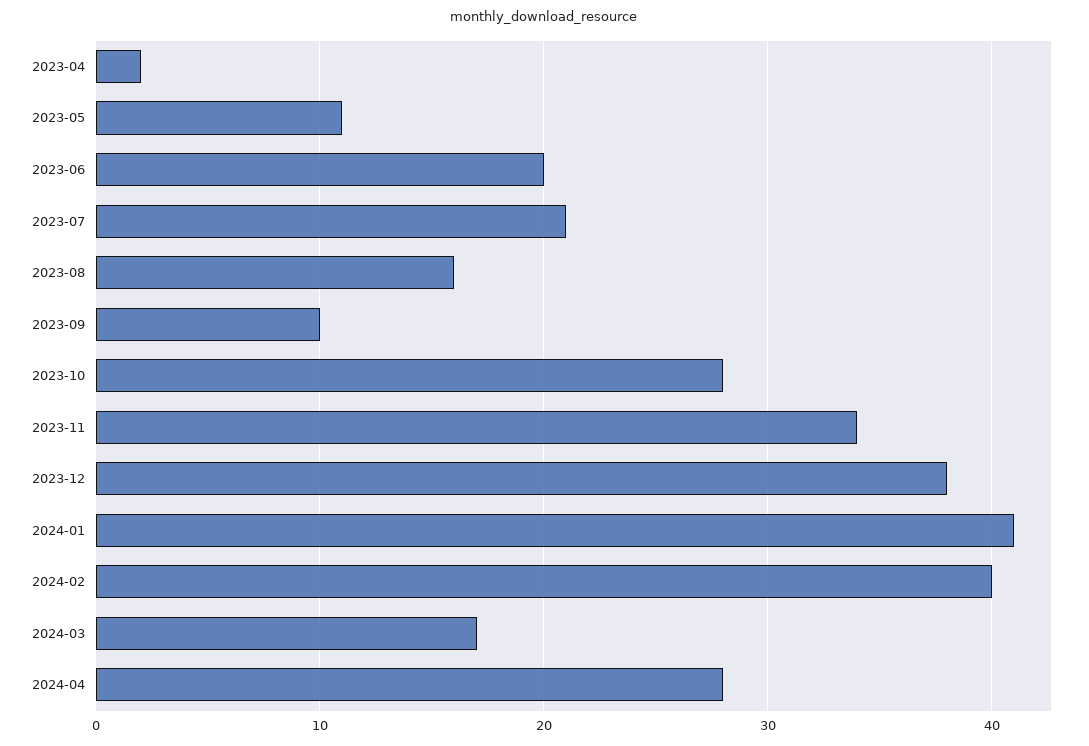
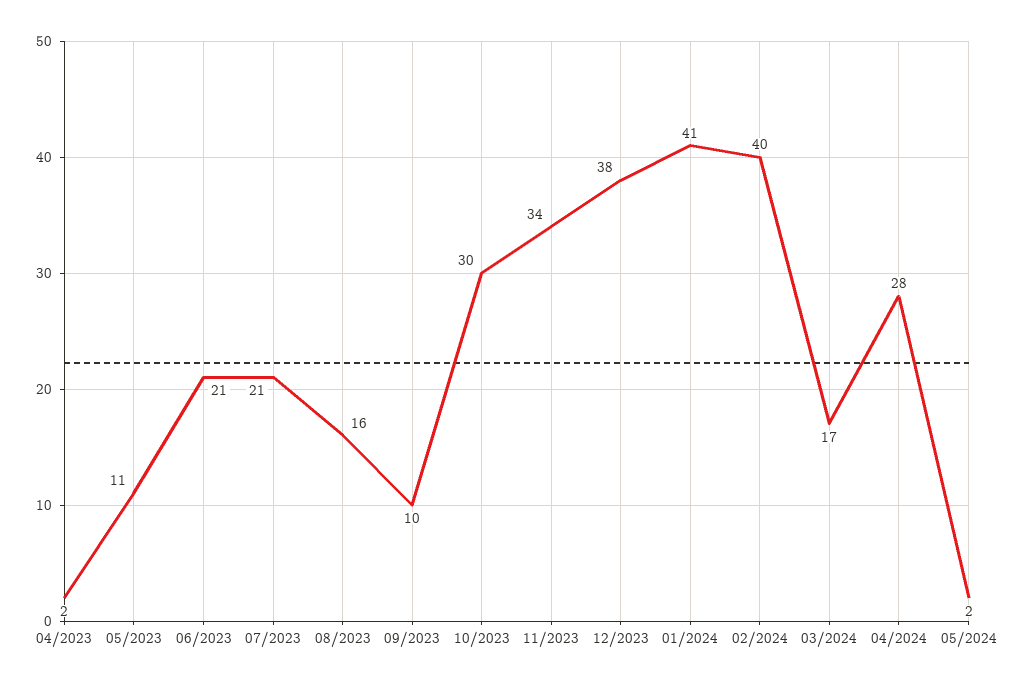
2023-06: 20 -> 21
2023-10: 28 -> 30
05/2024: none -> 2

